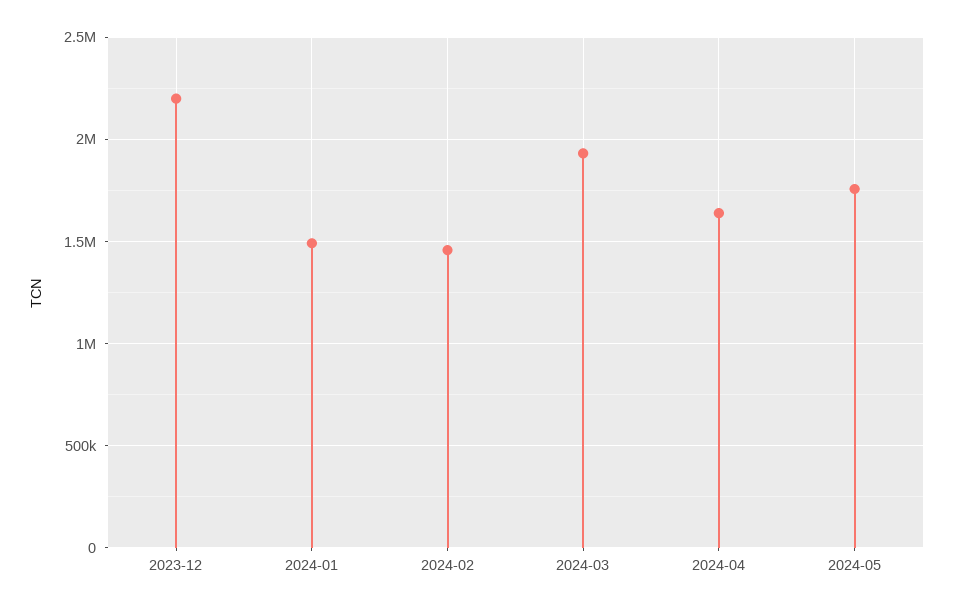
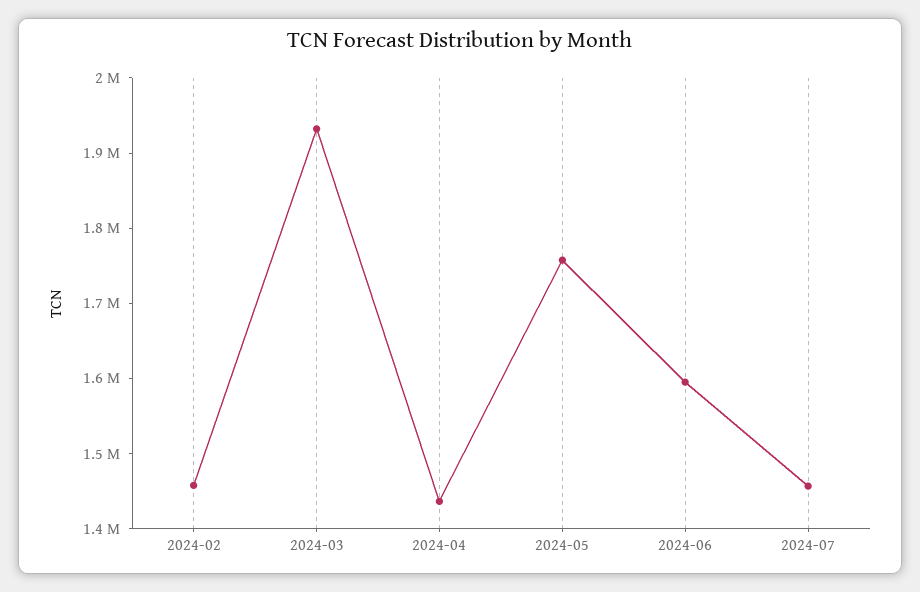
2023-12: 2200000 -> none
2024-01: 1500000 -> none
2024-04: 1650000 -> 1440000
2024-06: none -> 1600000
2024-07: none -> 1460000

